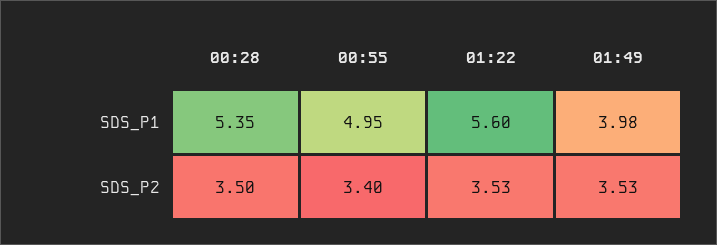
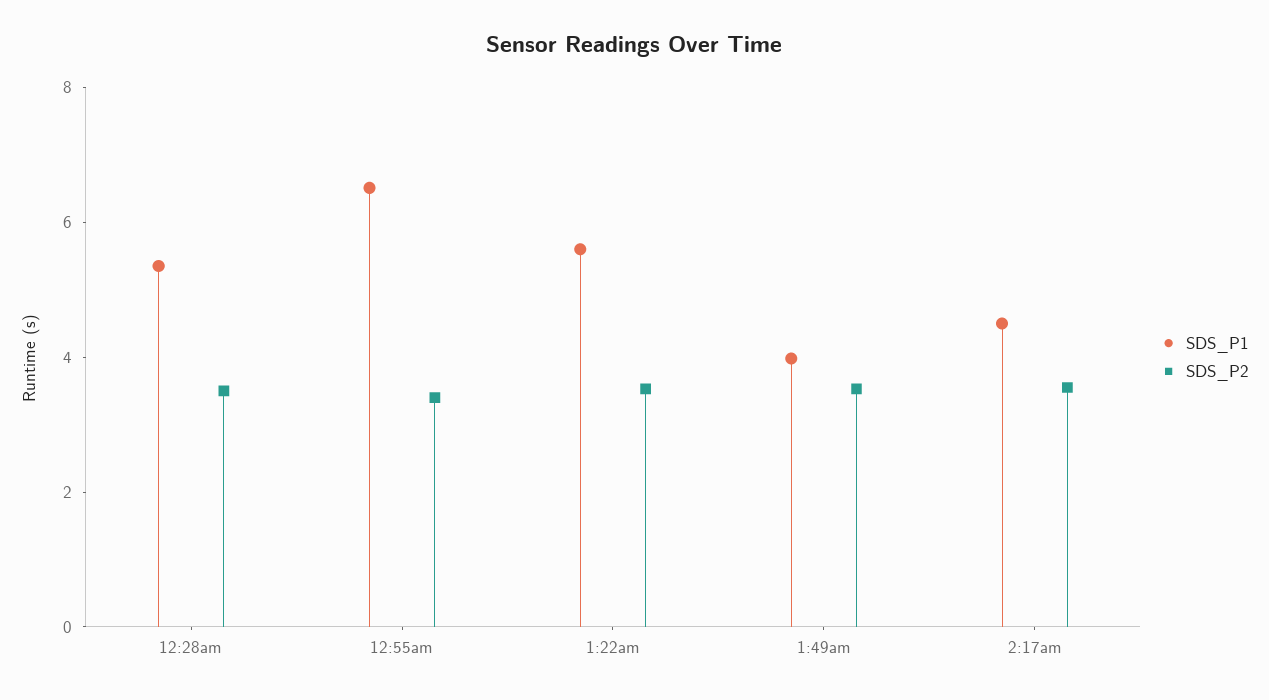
SDS_P1, 00:55: 4.95 -> 6.5
SDS_P1, 2:17am: none -> 4.5
SDS_P2, 2:17am: none -> 3.5

